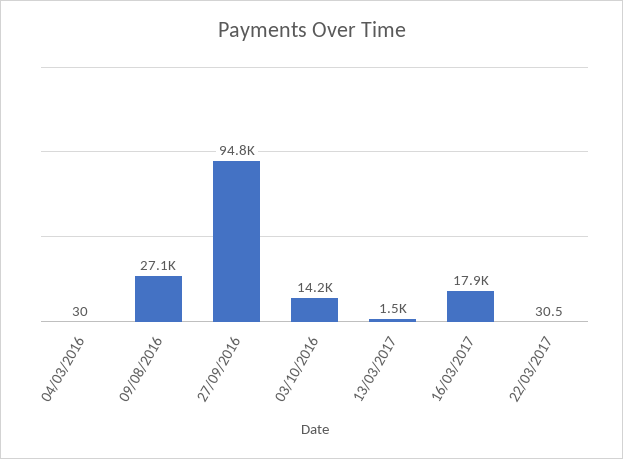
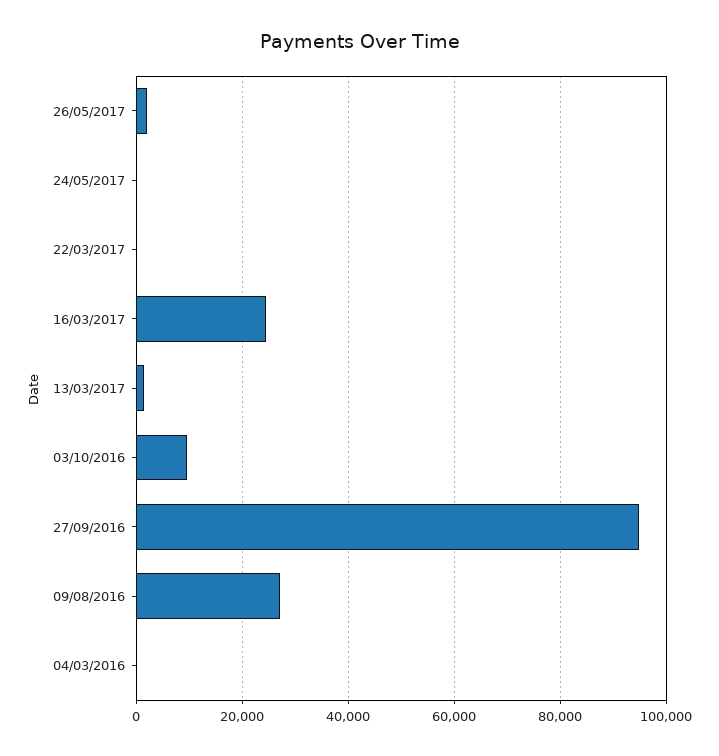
03/10/2016: 14200 -> 10000
16/03/2017: 17900 -> 24000
26/05/2017: none -> 2000
24/05/2017: none -> 0

